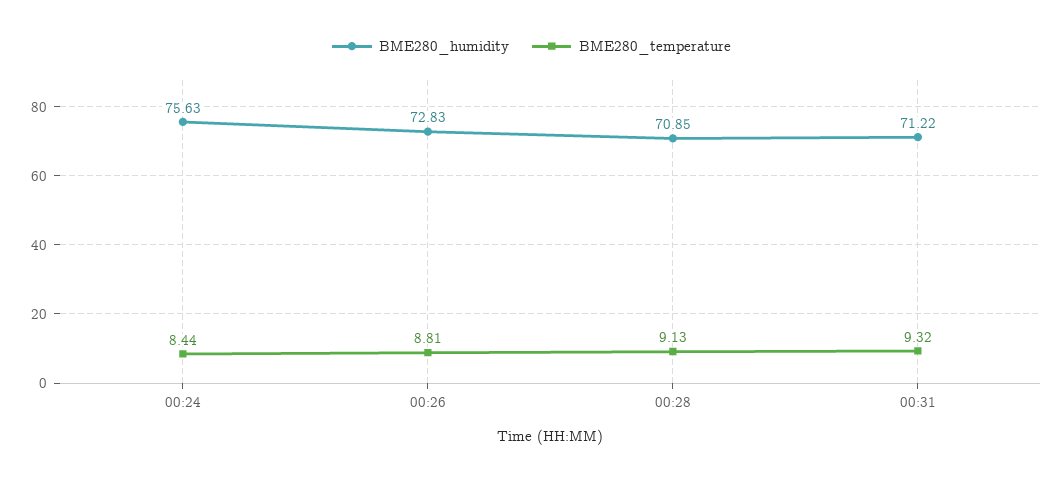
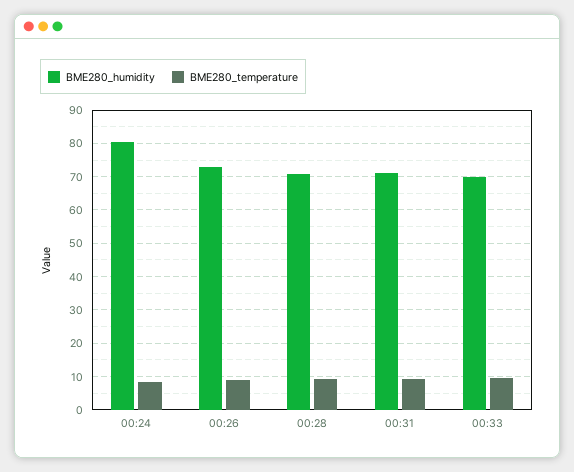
BME280_humidity, 00:24: 75.63 -> 80
BME280_humidity, 00:33: none -> 70
BME280_temperature, 00:33: none -> 10

